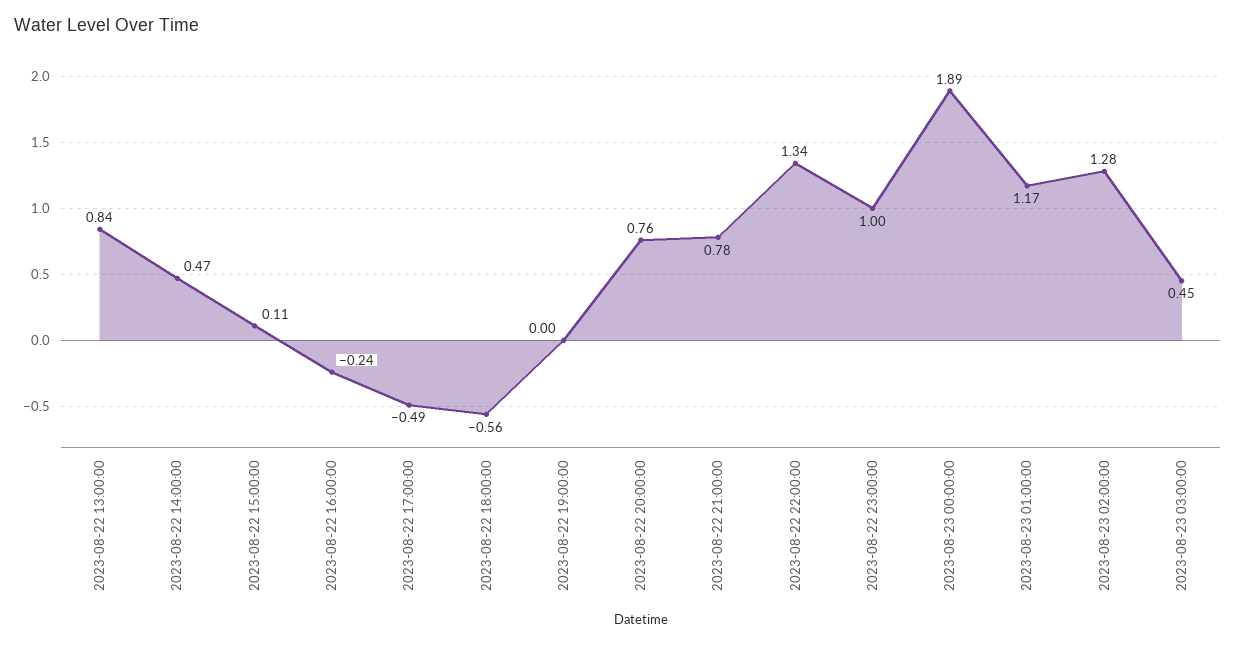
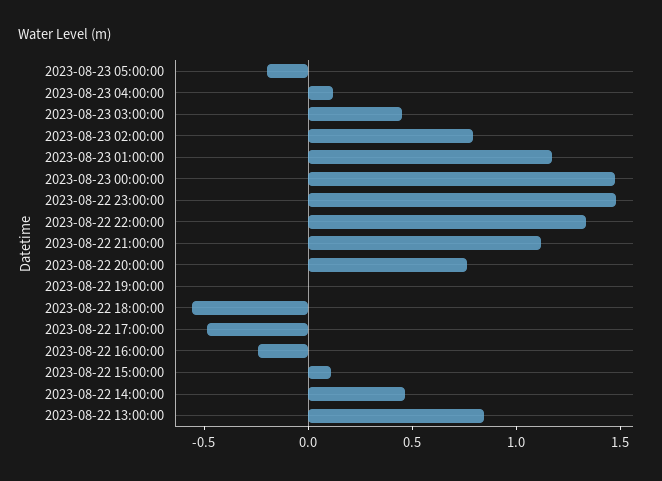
2023-08-22 21:00:00: 0.78 -> 1.1
2023-08-22 23:00:00: 1 -> 1.5
2023-08-23 00:00:00: 1.89 -> 1.5
2023-08-23 02:00:00: 1.28 -> 0.8
2023-08-23 05:00:00: none -> -0.2
2023-08-23 04:00:00: none -> 0.1

